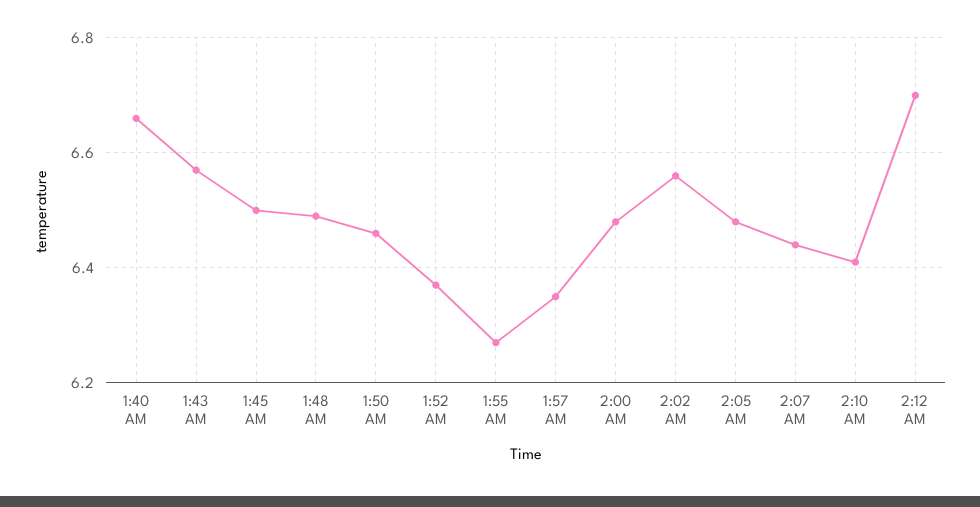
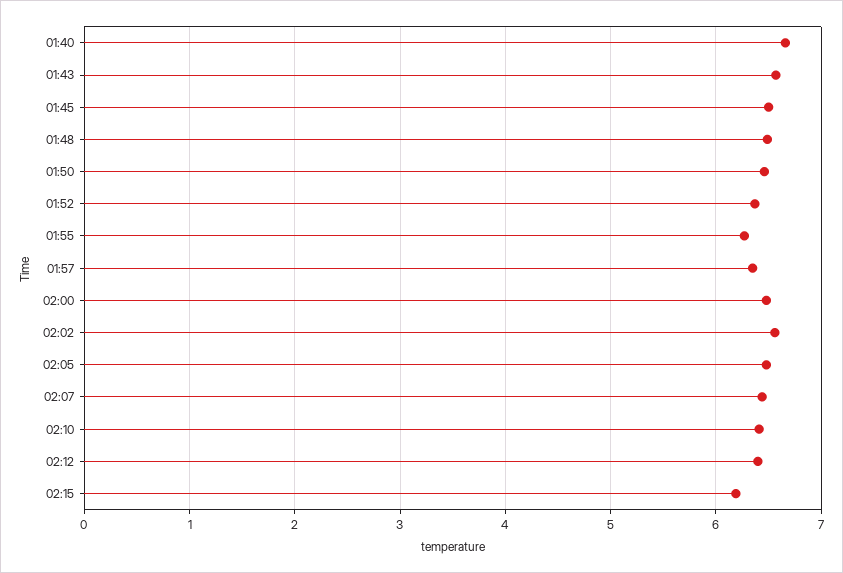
2:12 AM: 6.7 -> 6.4
02:15: none -> 6.2

